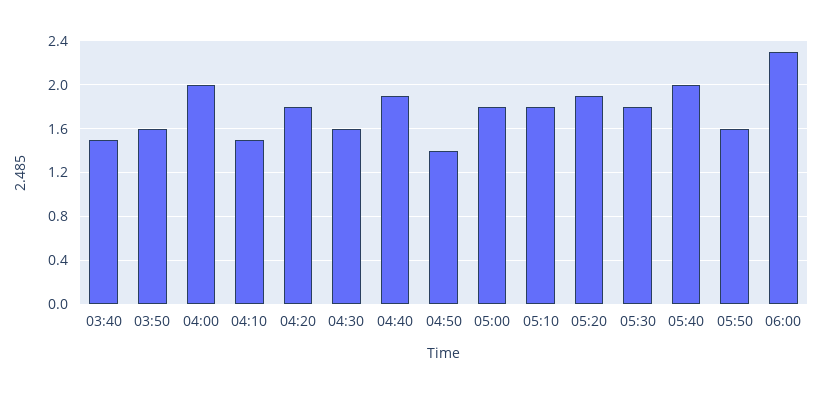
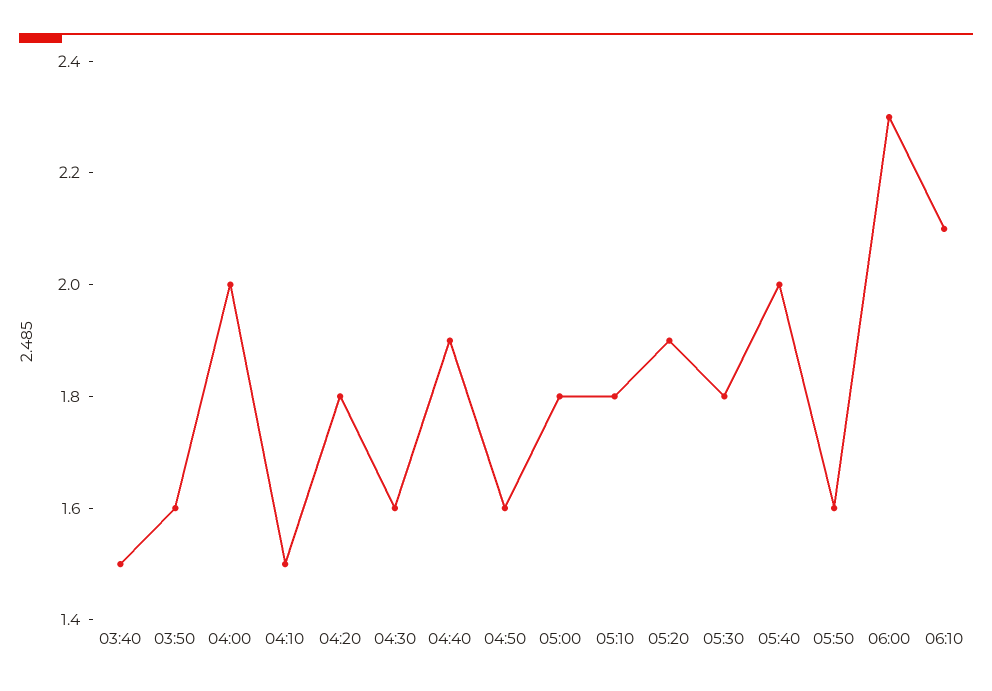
04:50: 1.4 -> 1.6
06:10: none -> 2.1

